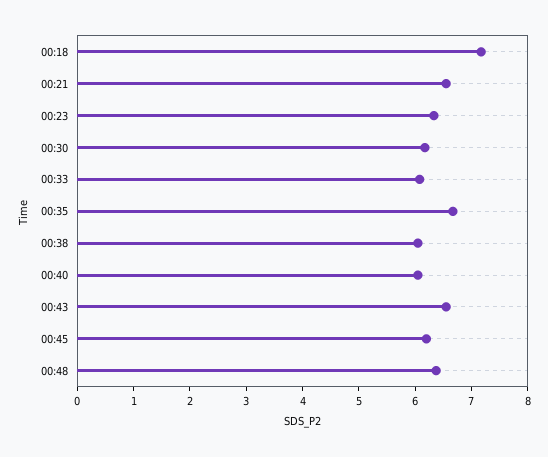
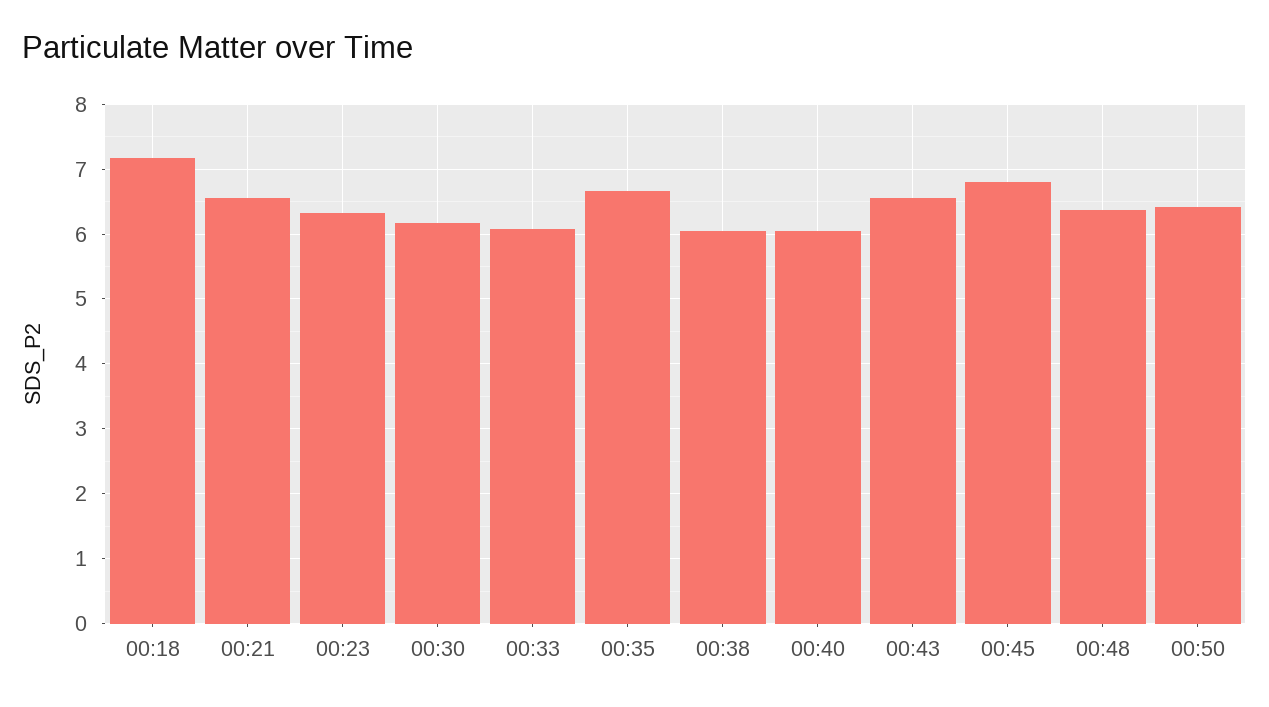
00:45: 6.2 -> 6.8
00:50: none -> 6.4

